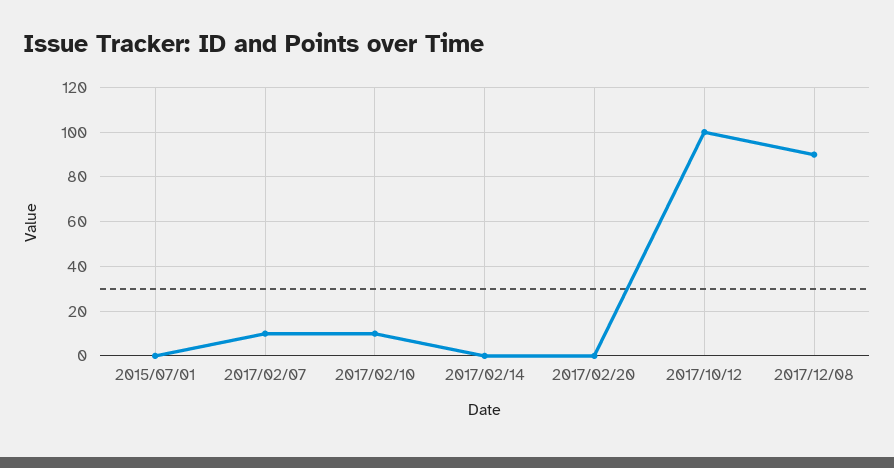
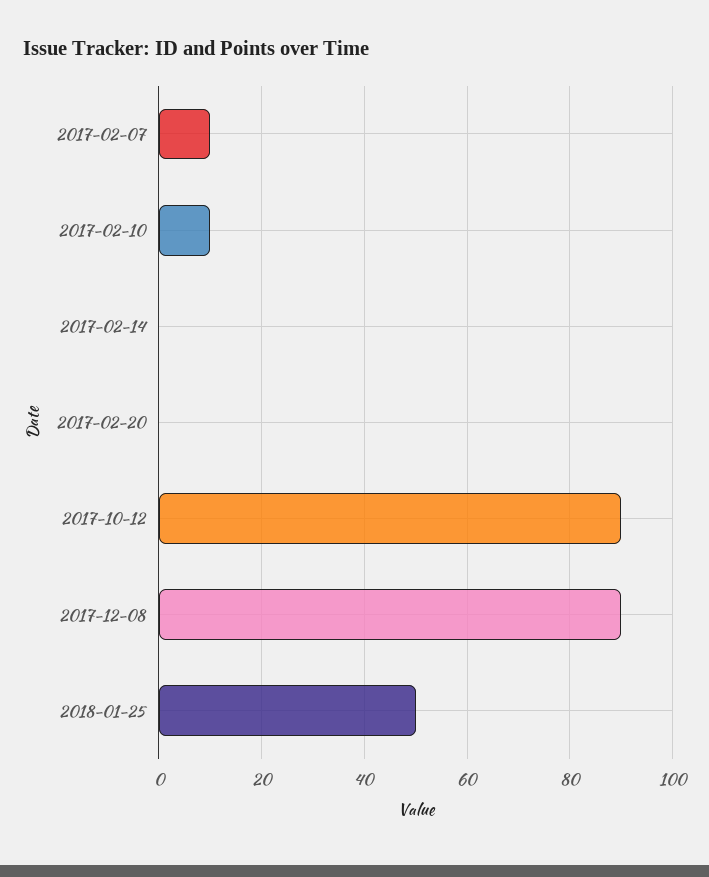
2015/07/01: 0 -> none
2017/10/12: 100 -> 90
2018-01-25: none -> 50

